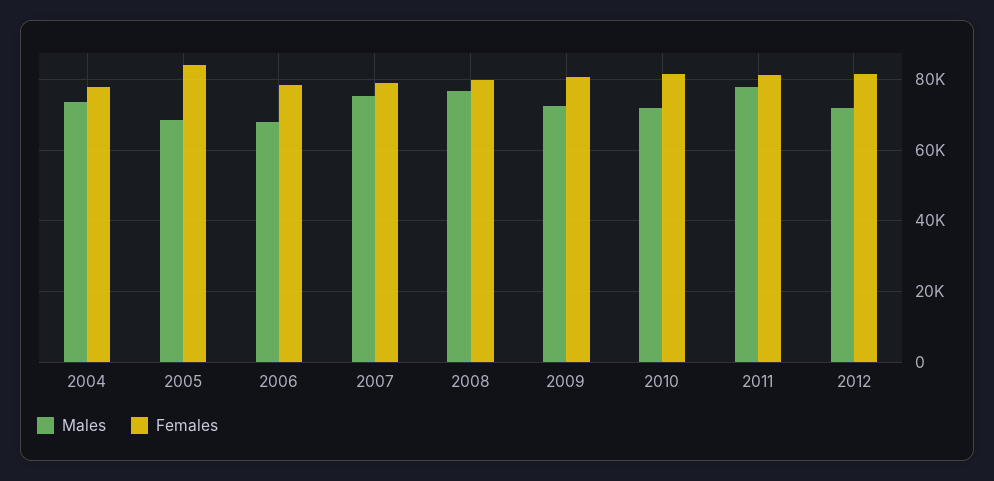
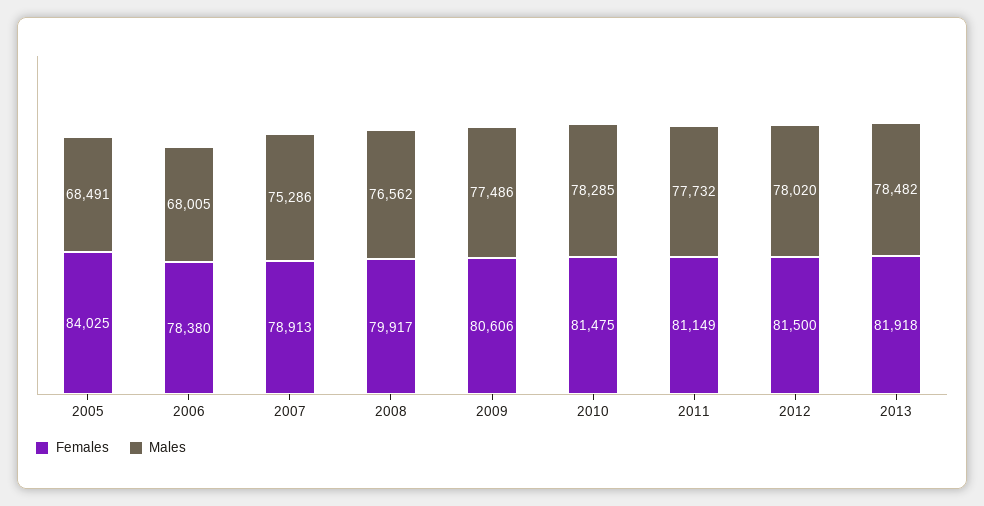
Males, 2004: 74000 -> none
Females, 2004: 78000 -> none
Males, 2009: 72000 -> 77486
Males, 2010: 72000 -> 78285
Males, 2012: 72000 -> 78020
Females, 2013: none -> 81918
Males, 2013: none -> 78482

